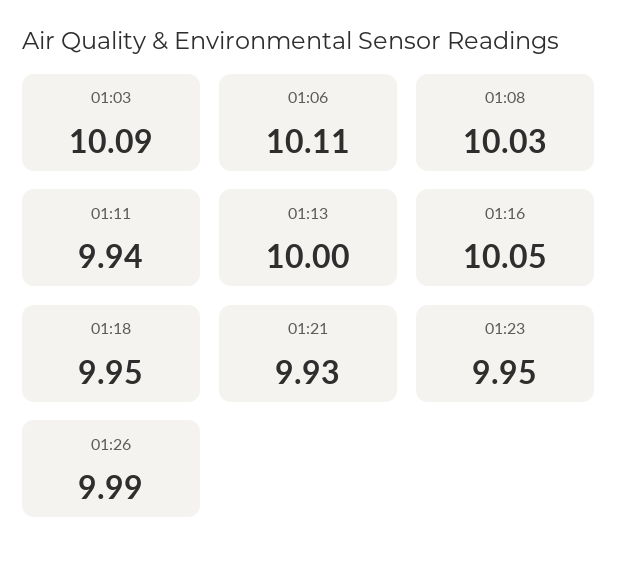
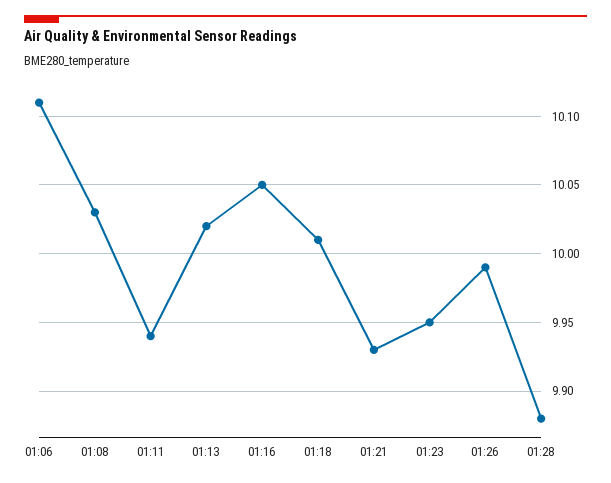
01:03: 10.09 -> none
01:13: 10 -> 10.02
01:18: 9.95 -> 10.01
01:28: none -> 9.88

